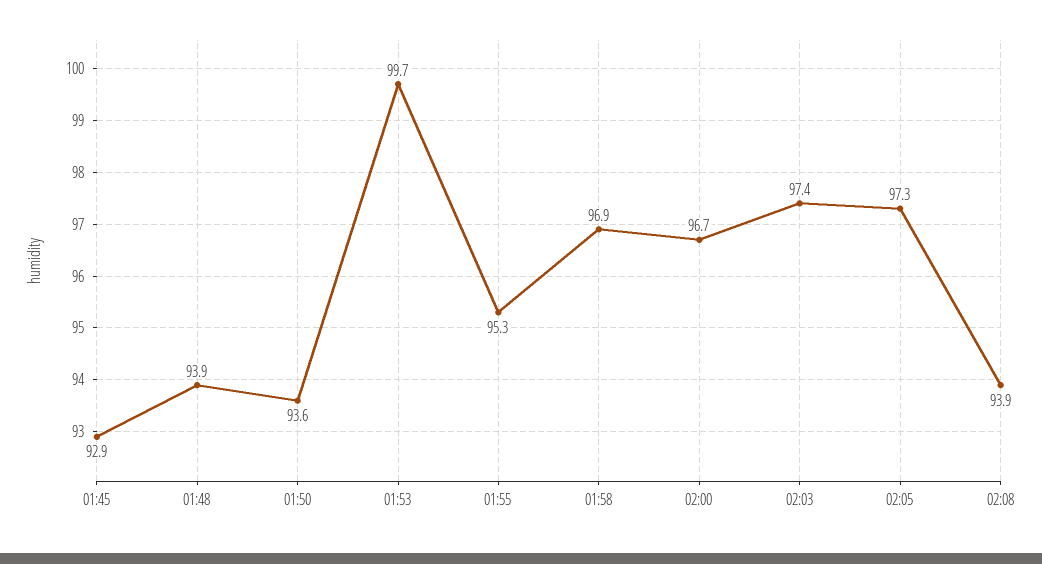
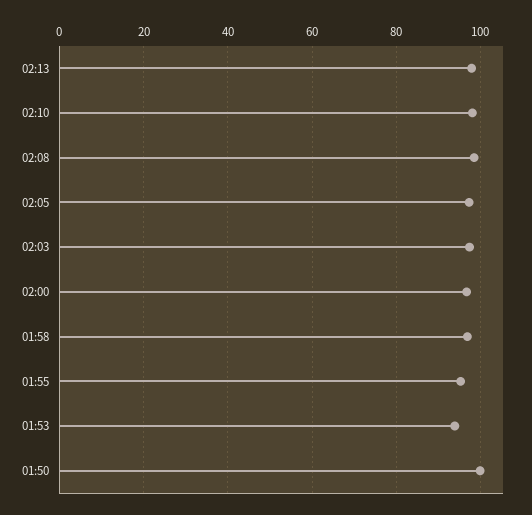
01:45: 92.9 -> none
01:48: 93.9 -> none
01:50: 93.6 -> 100
01:53: 99.7 -> 94
02:08: 93.9 -> 98
02:13: none -> 98
02:10: none -> 98

